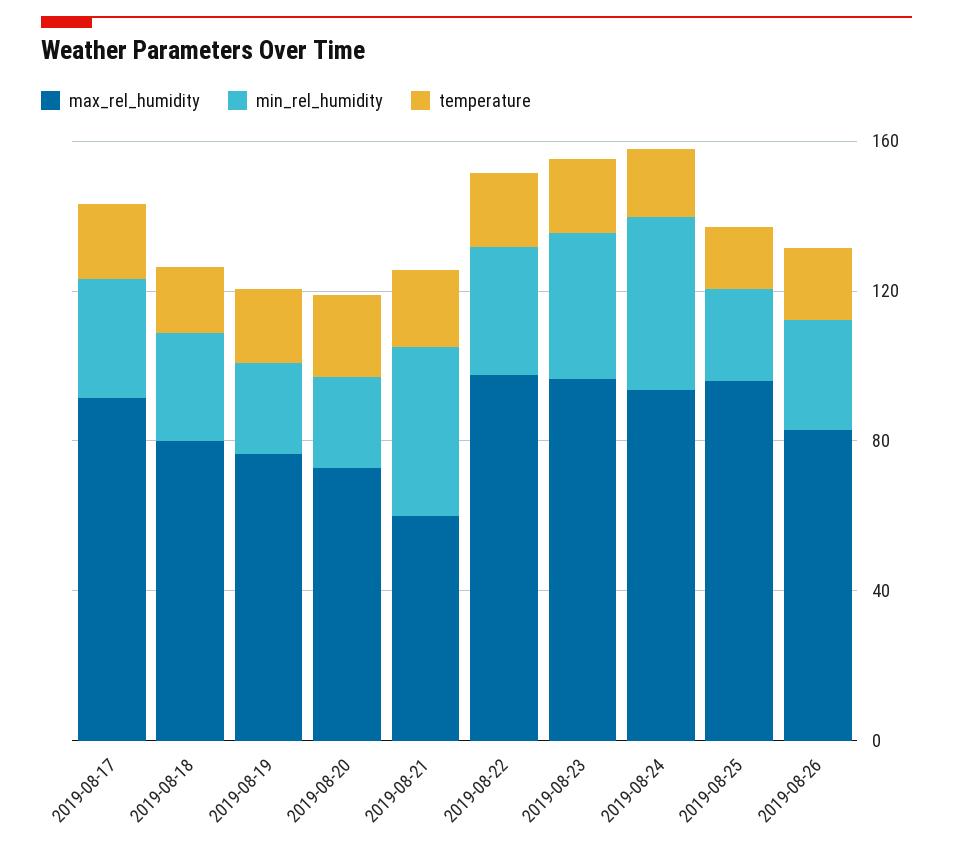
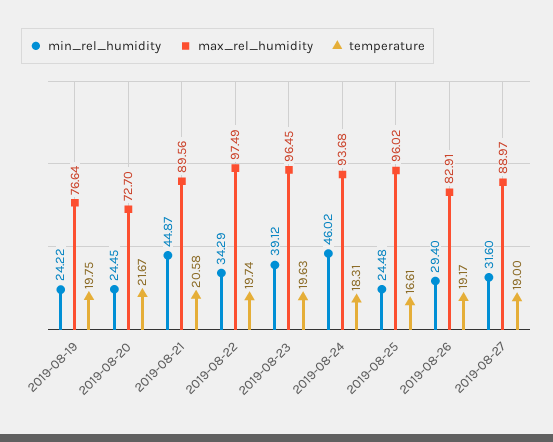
max_rel_humidity, 2019-08-17: 90 -> none
min_rel_humidity, 2019-08-17: 30 -> none
temperature, 2019-08-17: 20 -> none
max_rel_humidity, 2019-08-18: 80 -> none
min_rel_humidity, 2019-08-18: 30 -> none
temperature, 2019-08-18: 20 -> none
max_rel_humidity, 2019-08-21: 60 -> 89.56
min_rel_humidity, 2019-08-27: none -> 31.6
max_rel_humidity, 2019-08-27: none -> 88.97
temperature, 2019-08-27: none -> 19

